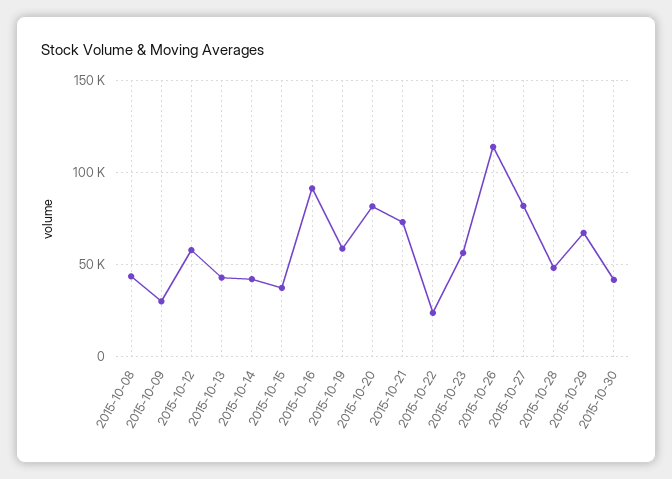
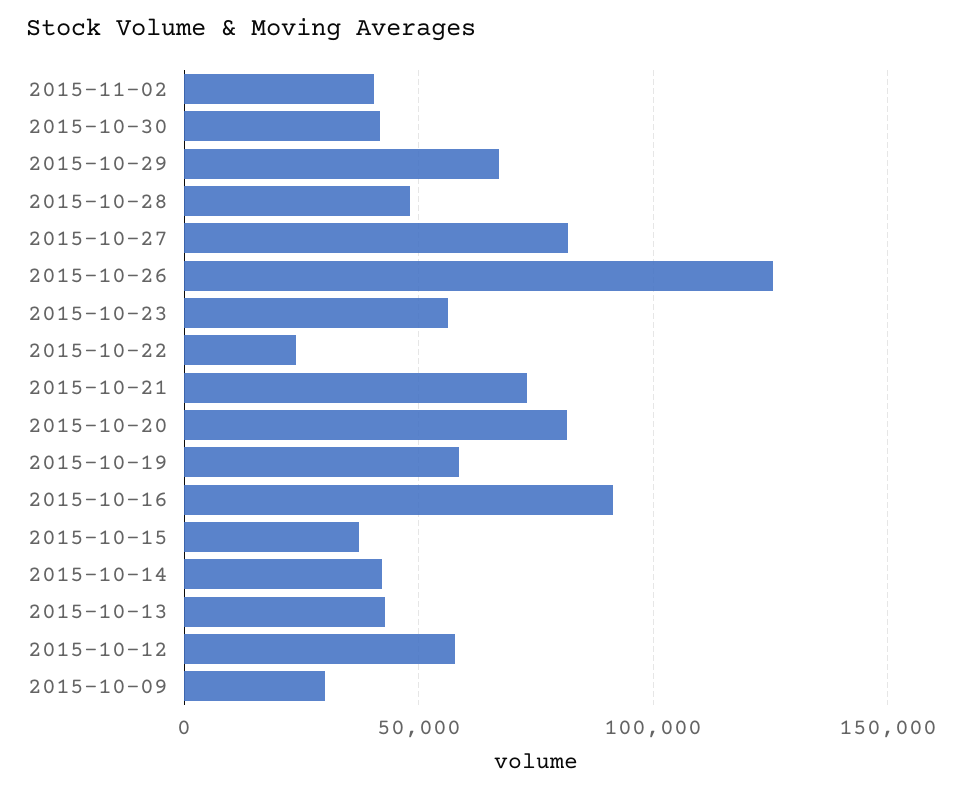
2015-10-08: 45000 -> none
2015-10-26: 115000 -> 125000
2015-11-02: none -> 40000

